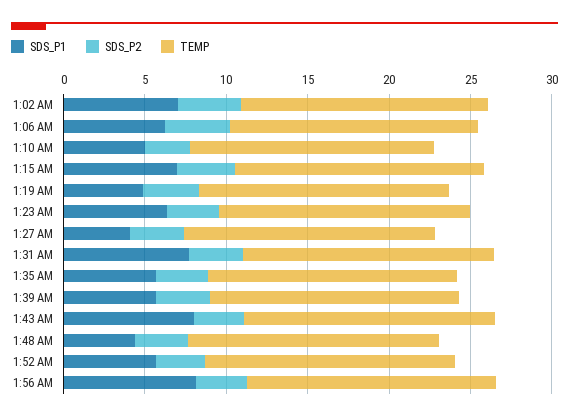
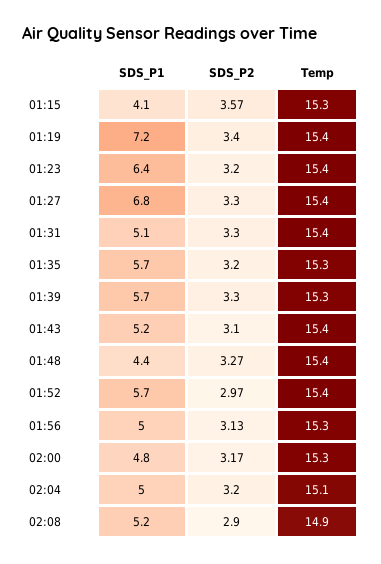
SDS_P1, 1:02 AM: 7 -> none
SDS_P2, 1:02 AM: 4 -> none
TEMP, 1:02 AM: 15 -> none
SDS_P1, 1:06 AM: 6 -> none
SDS_P2, 1:06 AM: 4 -> none
TEMP, 1:06 AM: 15 -> none
SDS_P1, 1:10 AM: 5 -> none
SDS_P2, 1:10 AM: 3 -> none
TEMP, 1:10 AM: 15 -> none
SDS_P1, 1:15 AM: 7 -> 4.1
SDS_P1, 1:19 AM: 5 -> 7.2
SDS_P1, 1:27 AM: 4 -> 6.8
SDS_P1, 1:31 AM: 8 -> 5.1
SDS_P1, 1:43 AM: 8 -> 5.2
SDS_P1, 1:56 AM: 8 -> 5
SDS_P1, 02:00: none -> 4.8
SDS_P2, 02:00: none -> 3.17
TEMP, 02:00: none -> 15.3
SDS_P1, 02:04: none -> 5
SDS_P2, 02:04: none -> 3.2
TEMP, 02:04: none -> 15.1
SDS_P1, 02:08: none -> 5.2
SDS_P2, 02:08: none -> 2.9
TEMP, 02:08: none -> 14.9

